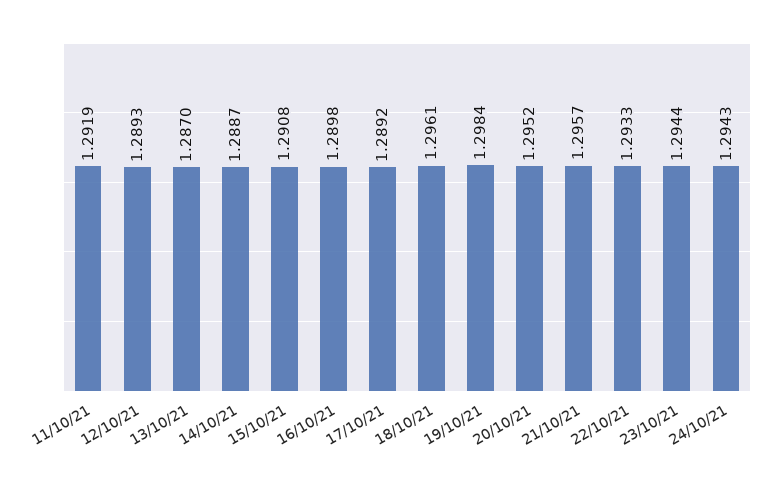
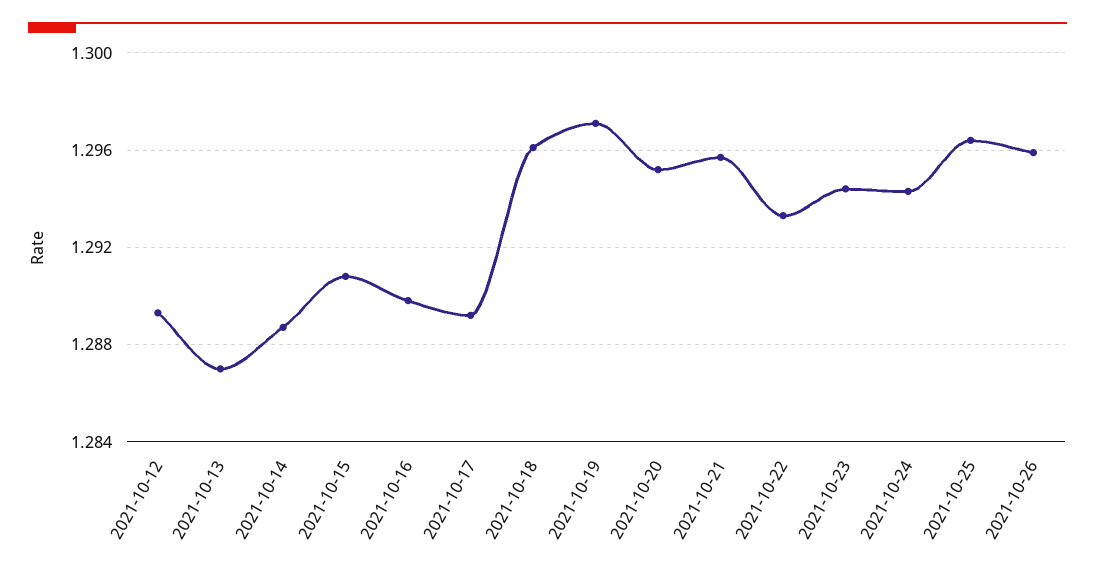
11/10/21: 1.2919 -> none
19/10/21: 1.2984 -> 1.297
2021-10-25: none -> 1.2965
2021-10-26: none -> 1.296

